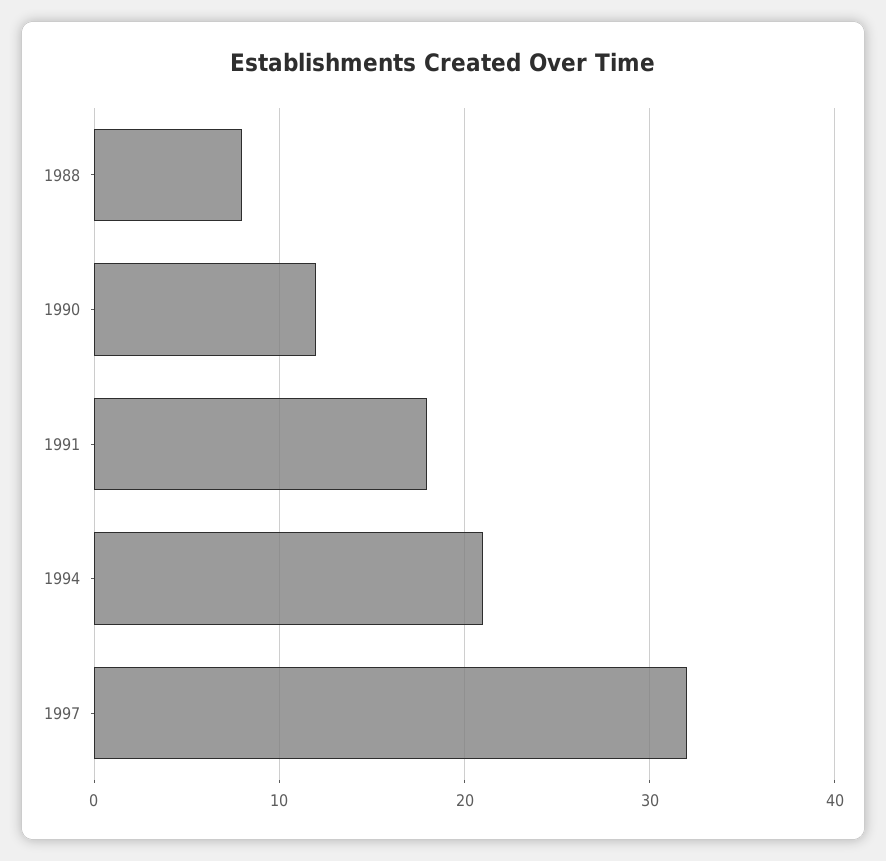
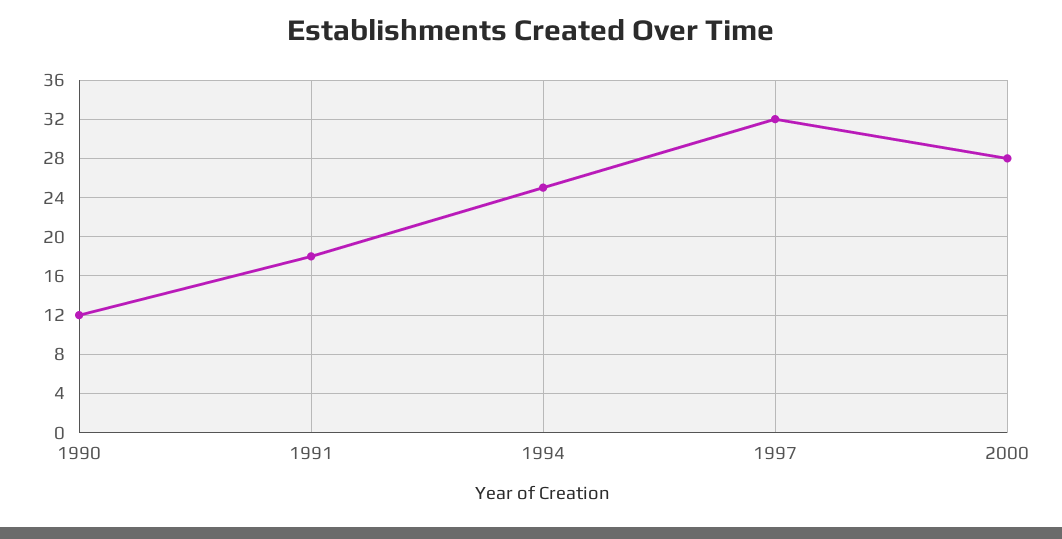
1988: 8 -> none
1994: 21 -> 25
2000: none -> 28

